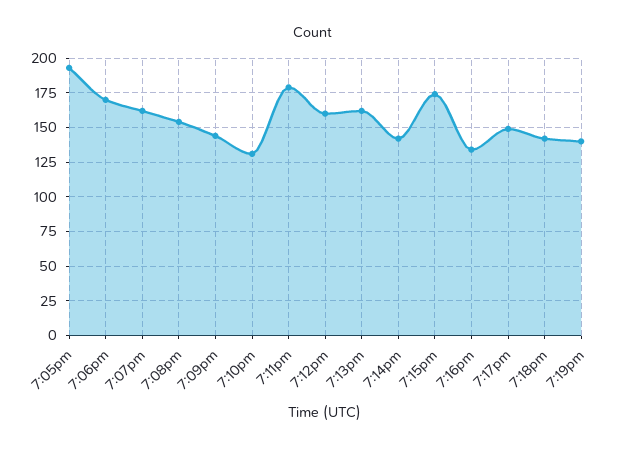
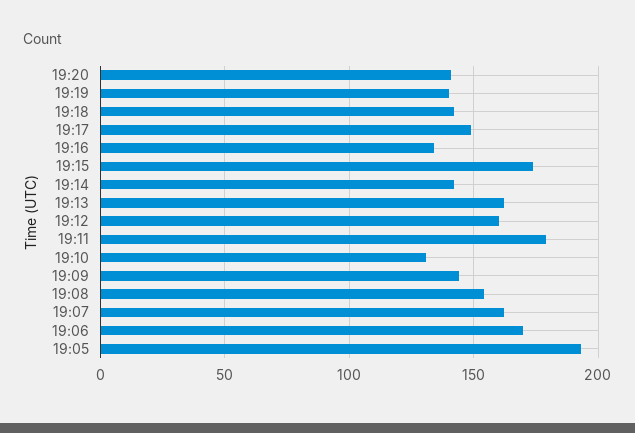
19:20: none -> 140

